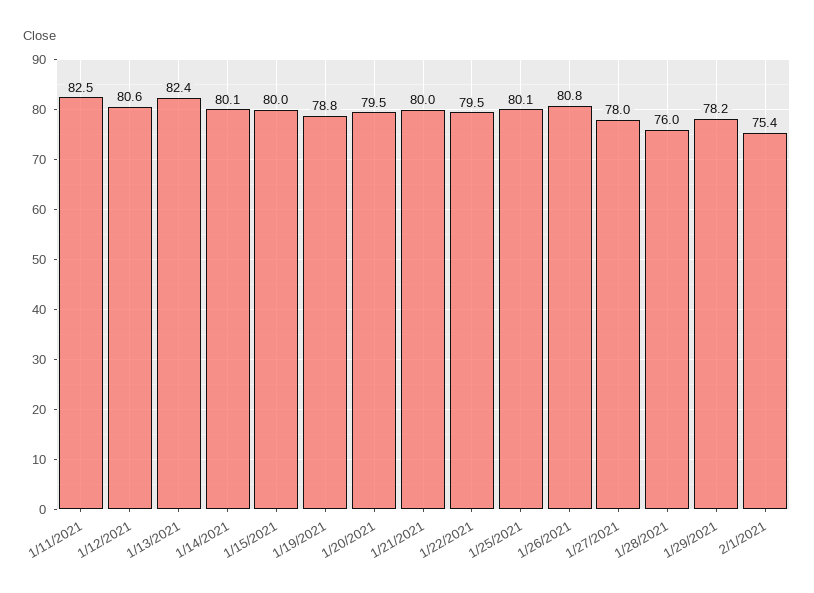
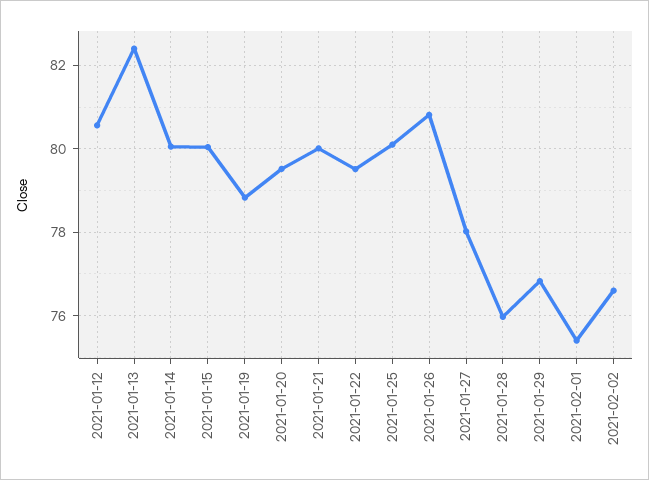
1/11/2021: 82.5 -> none
1/29/2021: 78.2 -> 76.8
2021-02-02: none -> 76.6

